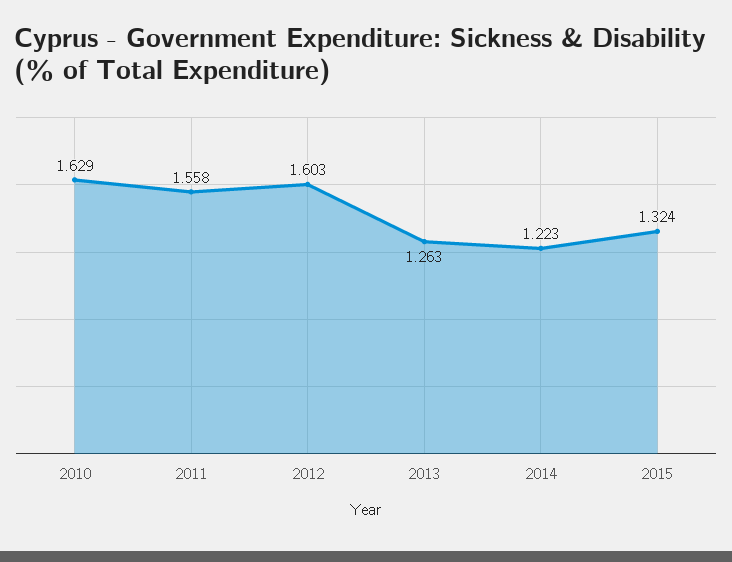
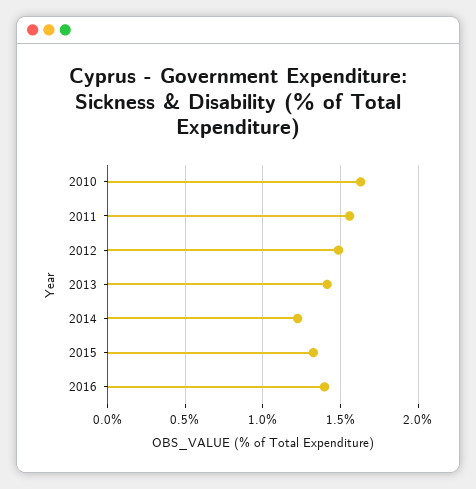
2012: 1.603 -> 1.5
2013: 1.263 -> 1.4
2016: none -> 1.4

